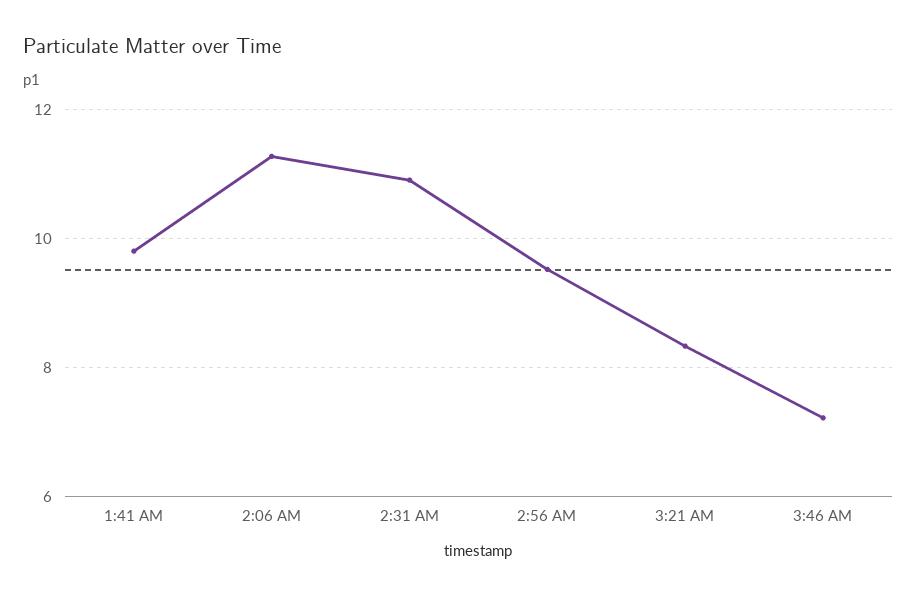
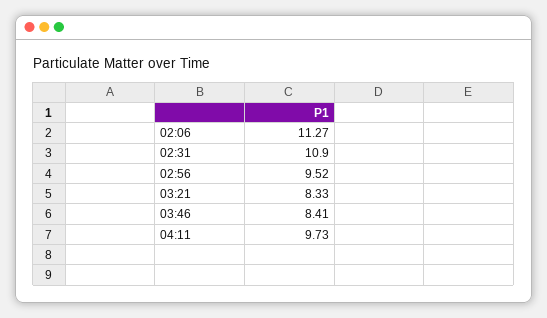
1:41 AM: 9.8 -> none
3:46 AM: 7.2 -> 8.41
04:11: none -> 9.73

